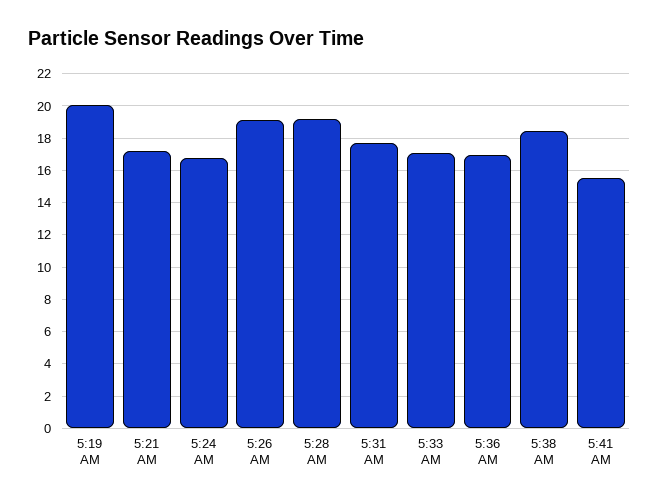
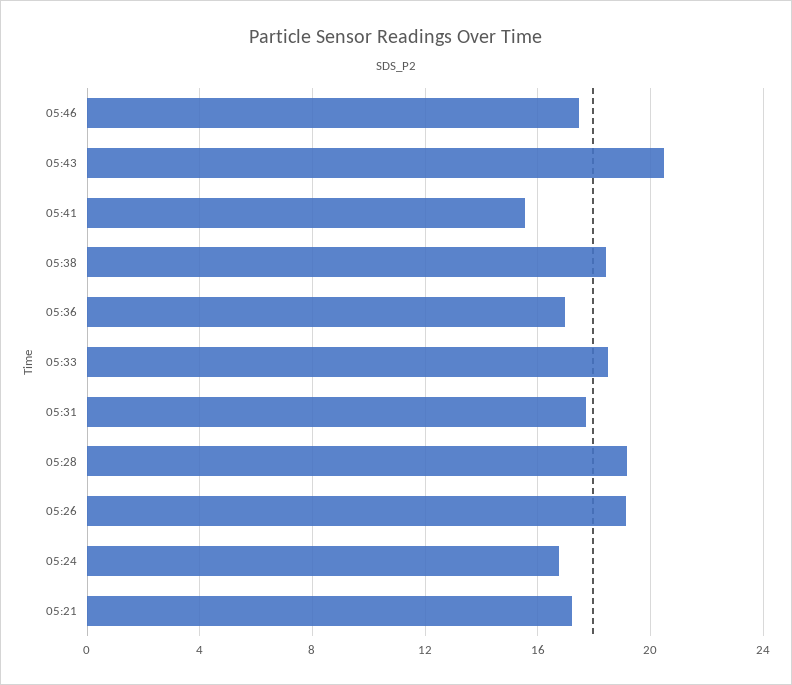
5:19 AM: 20 -> none
5:33 AM: 17 -> 18.5
05:46: none -> 17.5
05:43: none -> 20.5

